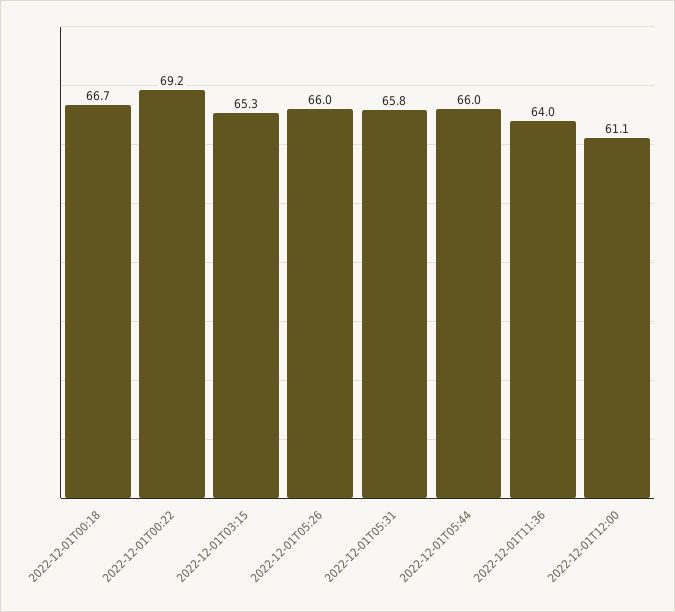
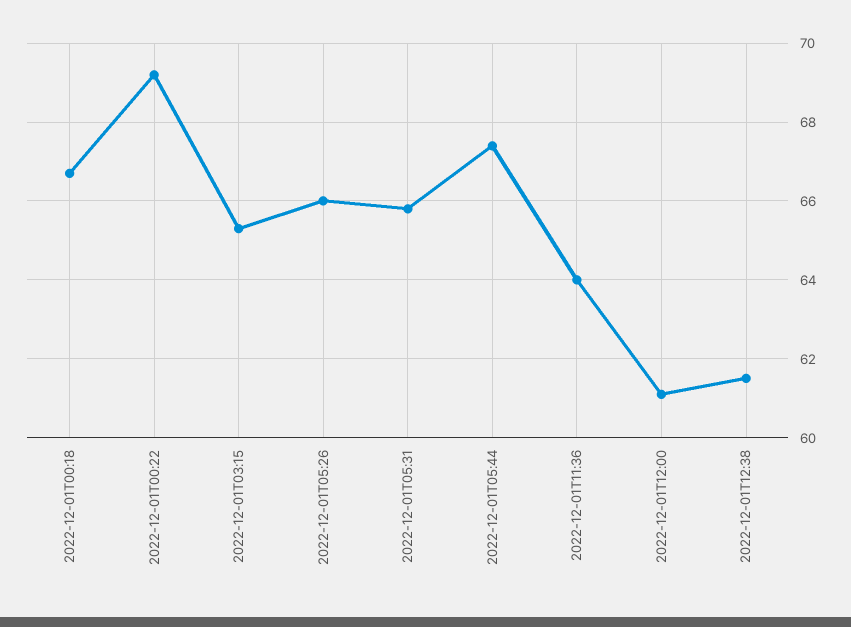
2022-12-01T05:44: 66 -> 67.5
2022-12-01T12:38: none -> 61.5

